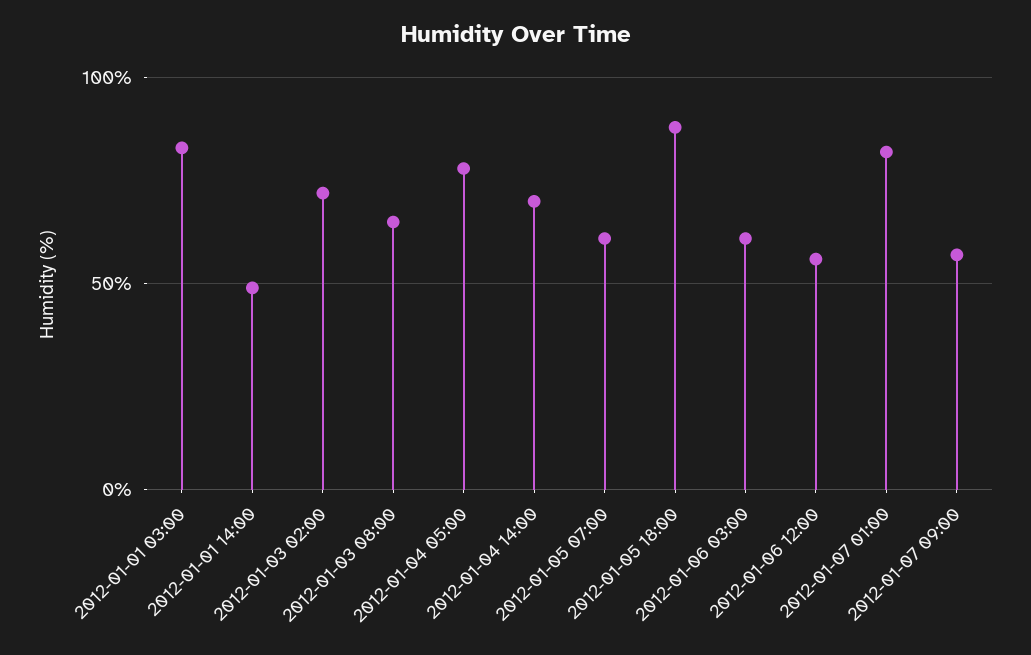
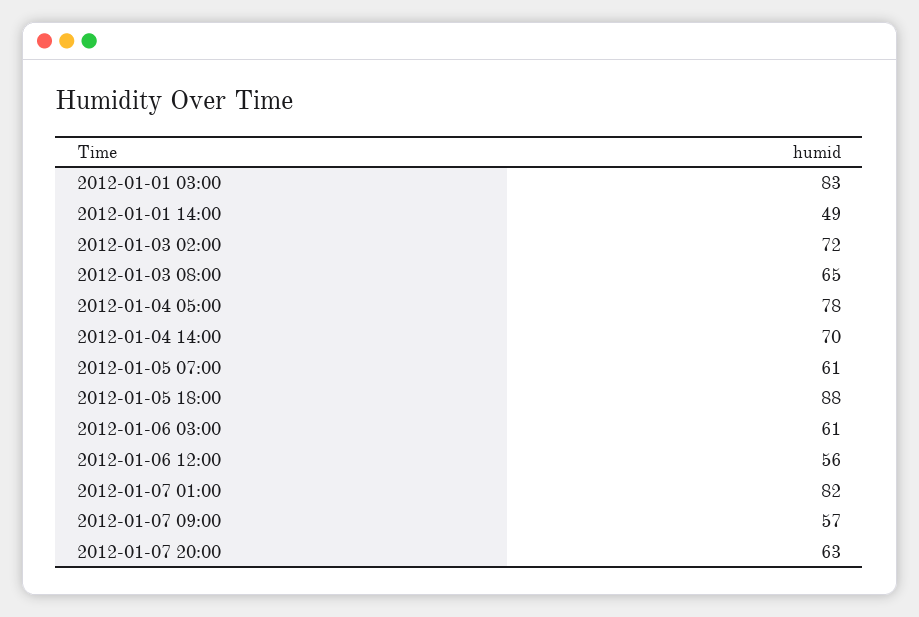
2012-01-07 20:00: none -> 63

